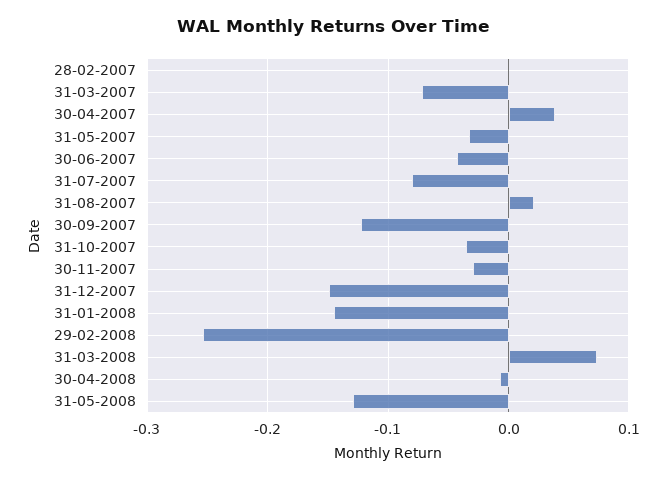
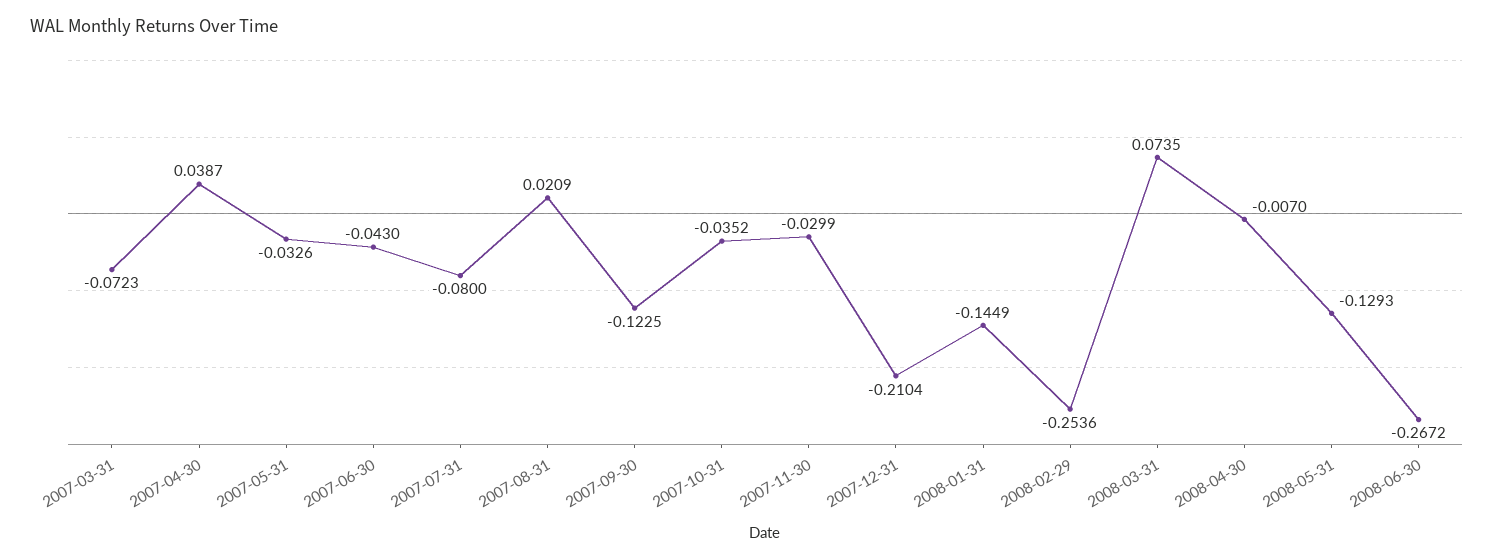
28-02-2007: 0 -> none
31-12-2007: -0.15 -> -0.2104
2008-06-30: none -> -0.2672

